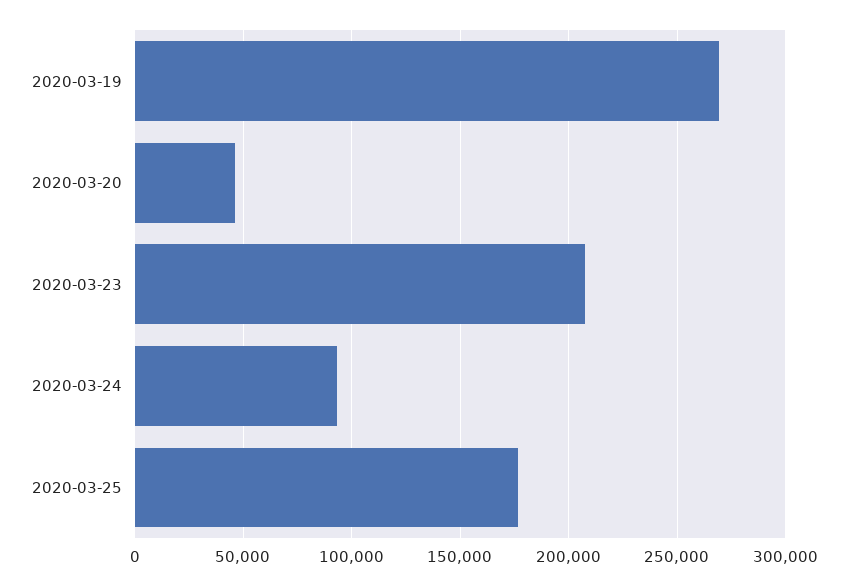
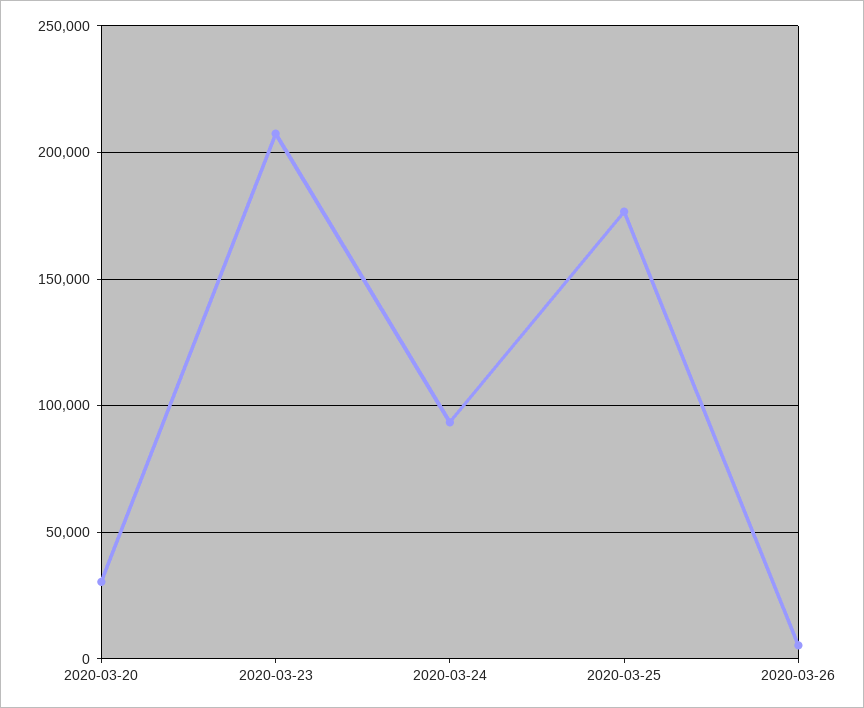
2020-03-19: 270000 -> none
2020-03-20: 45000 -> 30000
2020-03-26: none -> 5000

